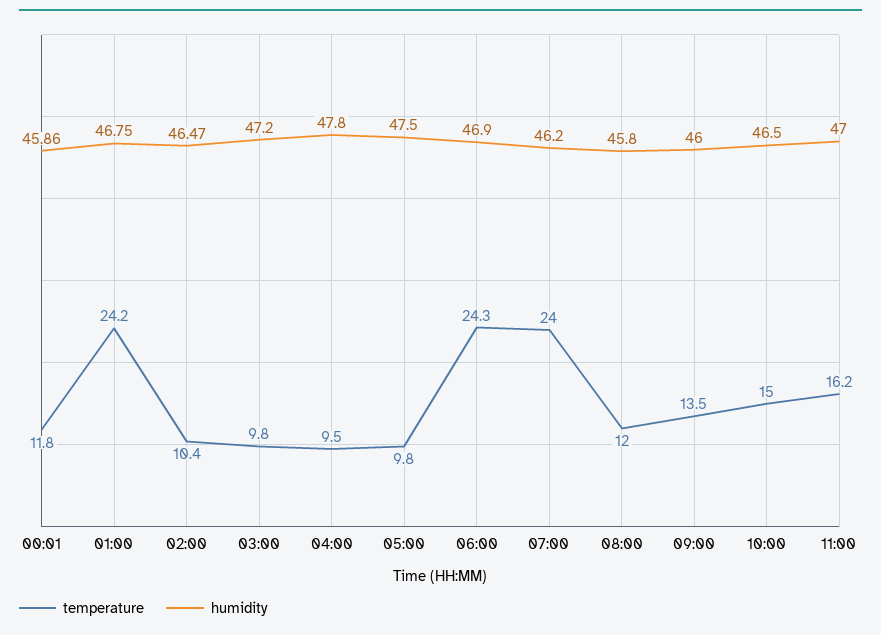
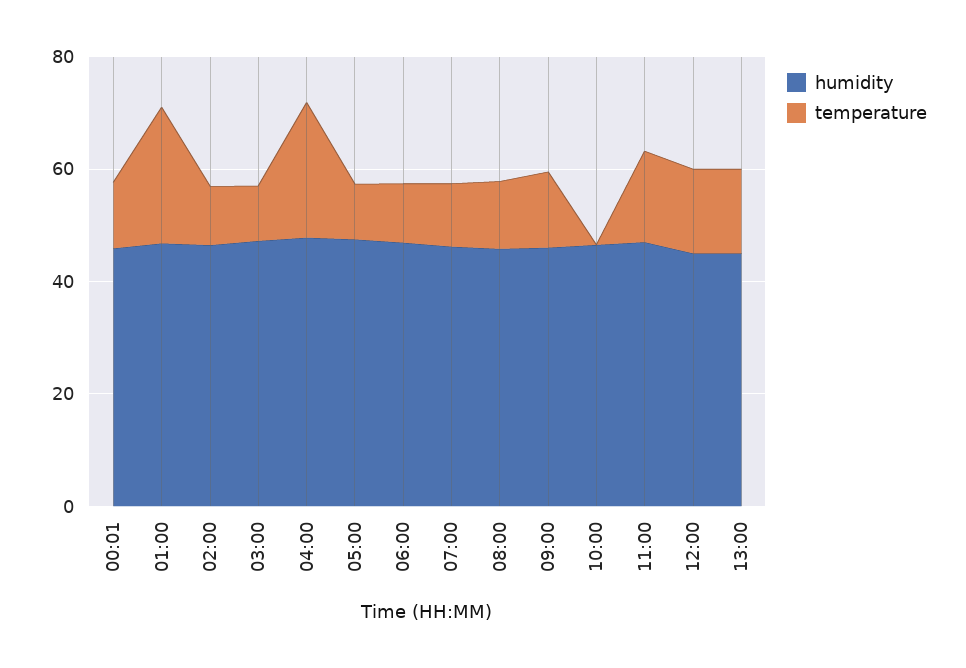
temperature, 04:00: 9.5 -> 25
temperature, 06:00: 24.3 -> 10
temperature, 07:00: 24 -> 10
temperature, 10:00: 15 -> 0
humidity, 12:00: none -> 45
temperature, 12:00: none -> 15
humidity, 13:00: none -> 45
temperature, 13:00: none -> 15

